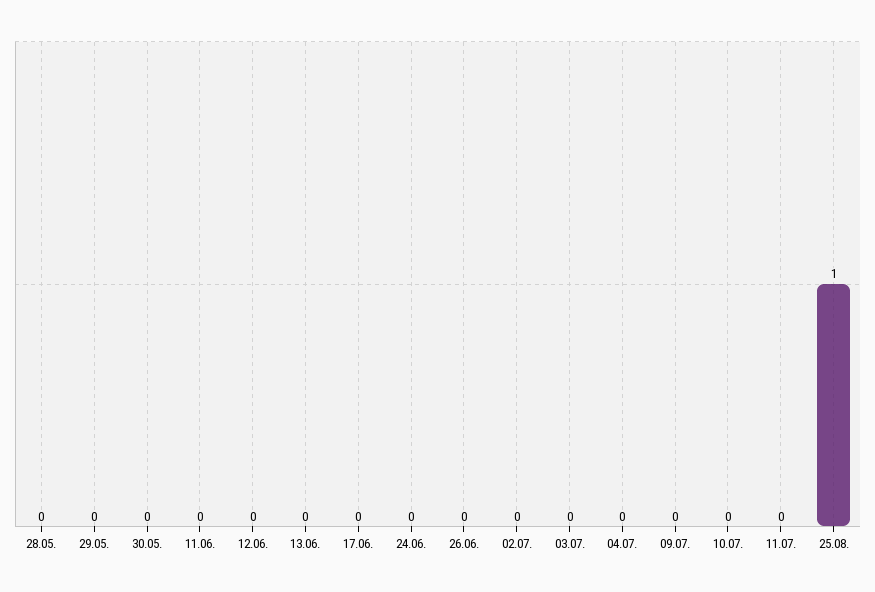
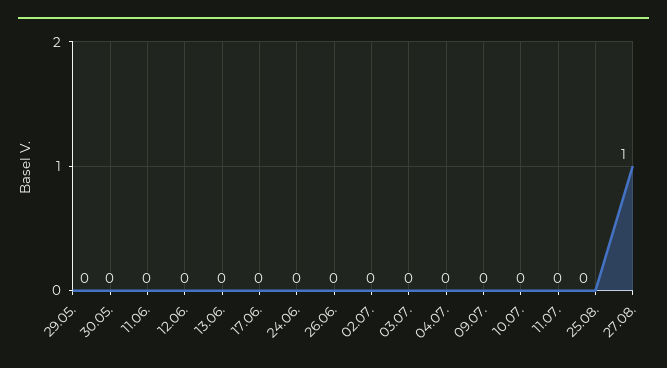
28.05.: 0 -> none
25.08.: 1 -> 0
27.08.: none -> 1

